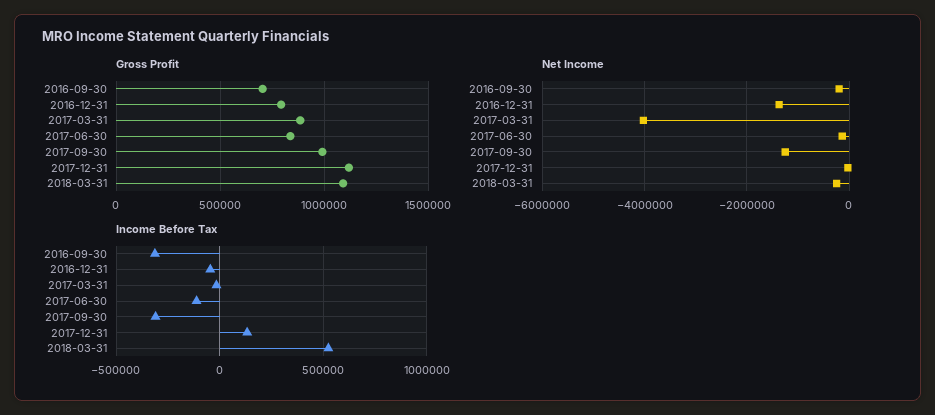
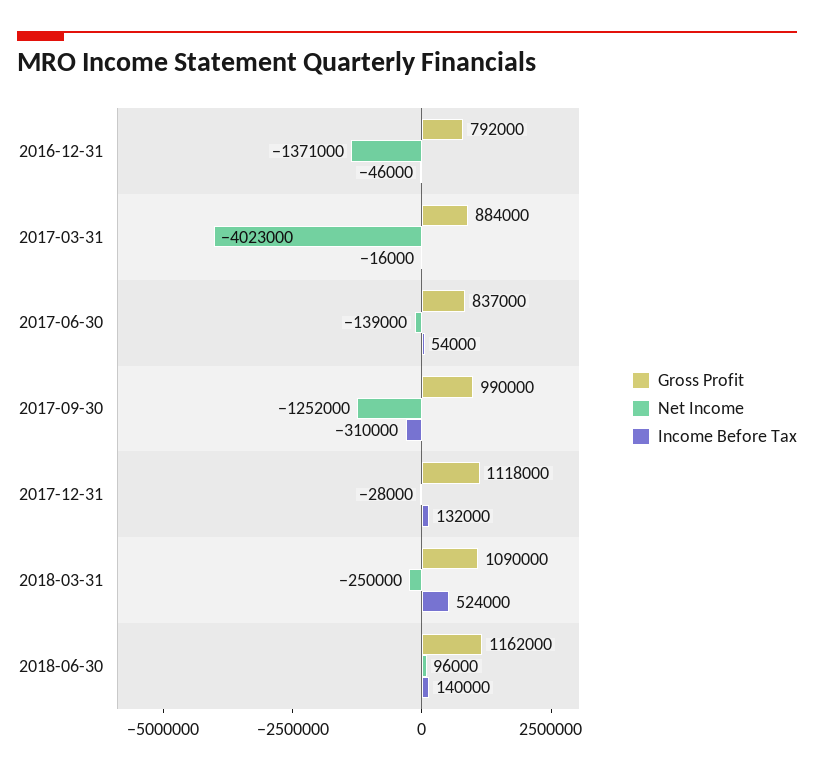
Gross Profit, 2016-09-30: 700000 -> none
Net Income, 2016-09-30: -200000 -> none
Income Before Tax, 2016-09-30: -300000 -> none
Income Before Tax, 2017-06-30: -100000 -> 54000
Gross Profit, 2018-06-30: none -> 1162000
Net Income, 2018-06-30: none -> 96000
Income Before Tax, 2018-06-30: none -> 140000

